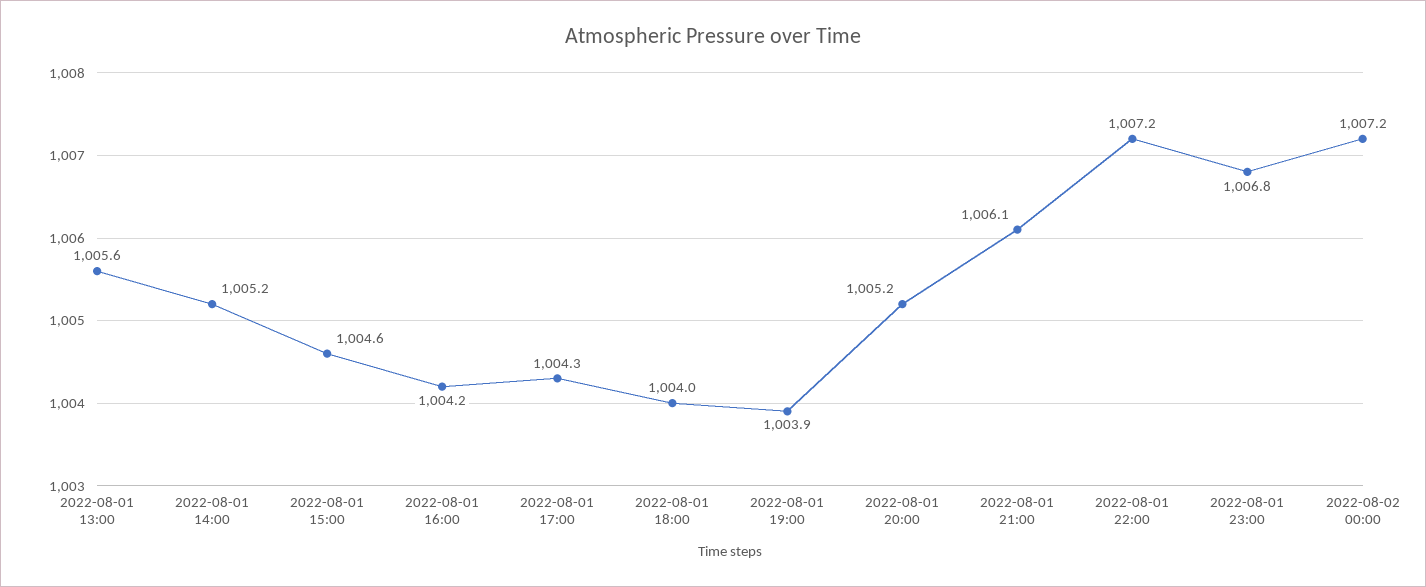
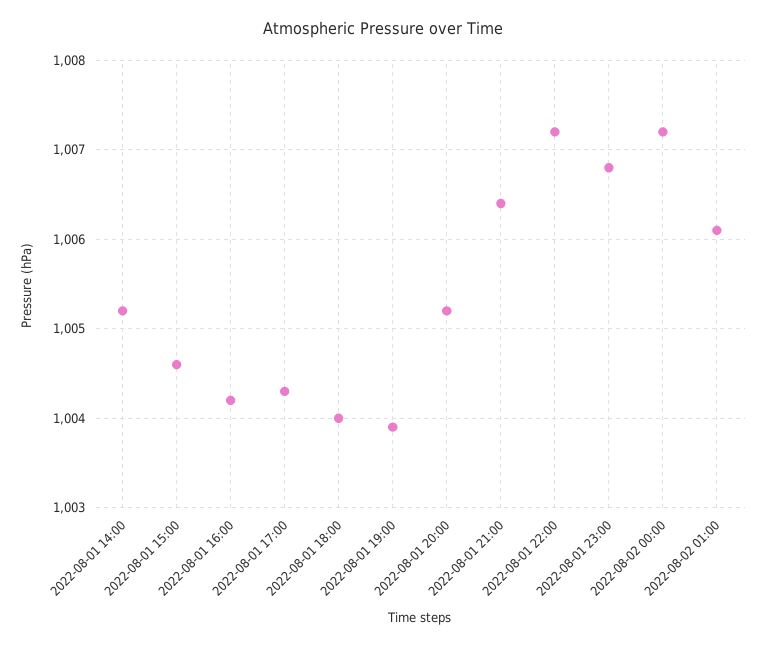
2022-08-01 13:00: 1005.6 -> none
2022-08-01 21:00: 1006.1 -> 1006.4
2022-08-02 01:00: none -> 1006.1

